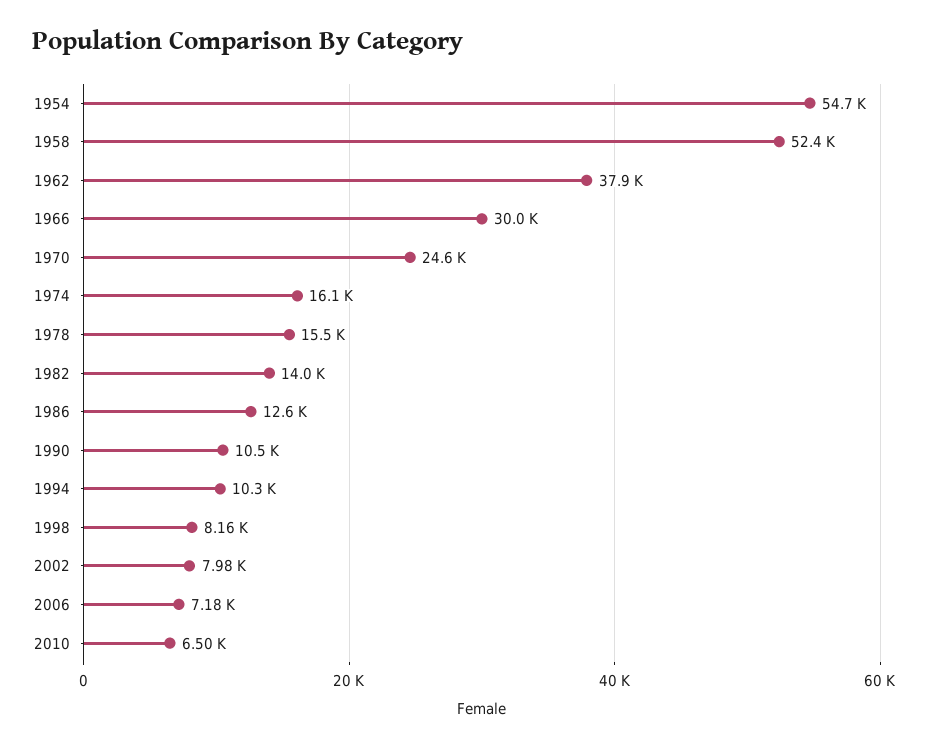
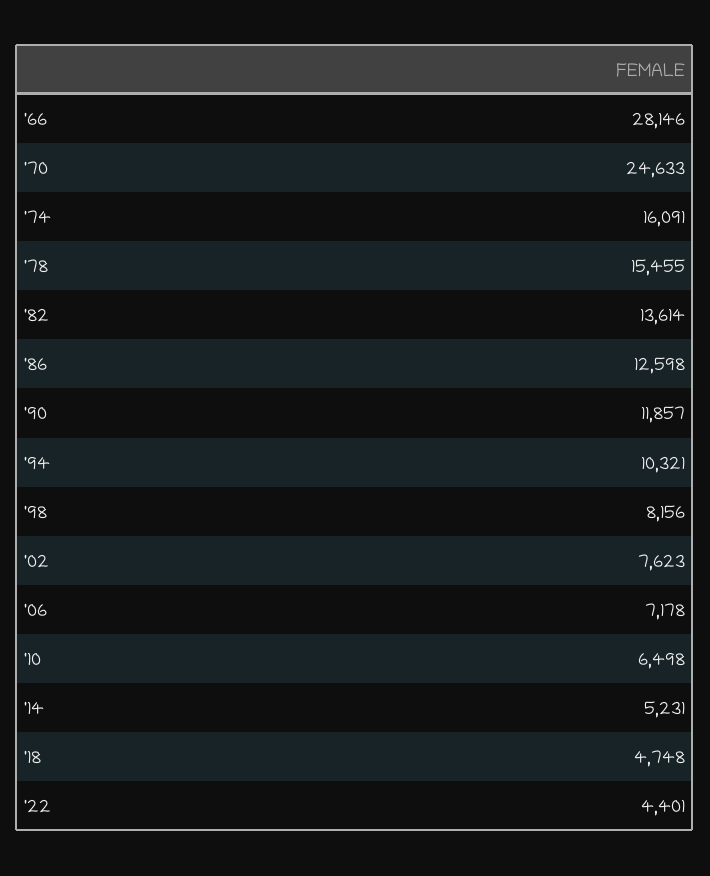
1954: 54700 -> none
1958: 52400 -> none
1962: 37900 -> none
1966: 30000 -> 28146
1982: 14000 -> 13614
1990: 10500 -> 11857
2002: 7980 -> 7623
'14: none -> 5231
'18: none -> 4748
'22: none -> 4401

